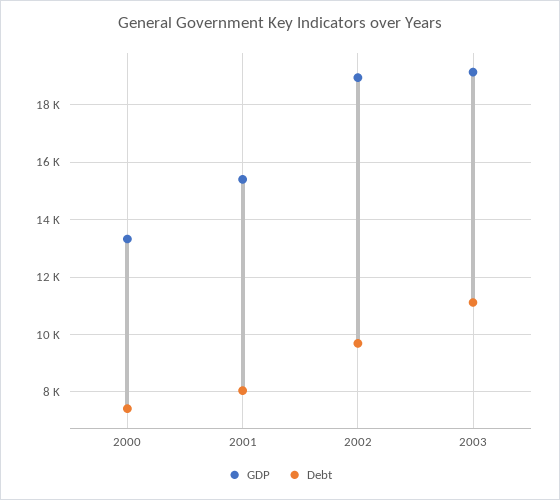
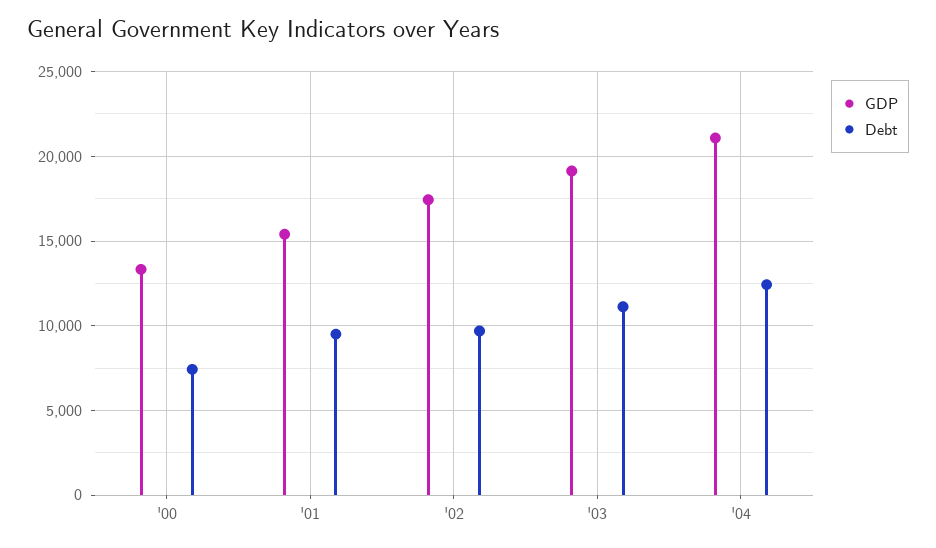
Debt, 2001: 8000 -> 9500
GDP, 2002: 19000 -> 17500
GDP, '04: none -> 21000
Debt, '04: none -> 12500

